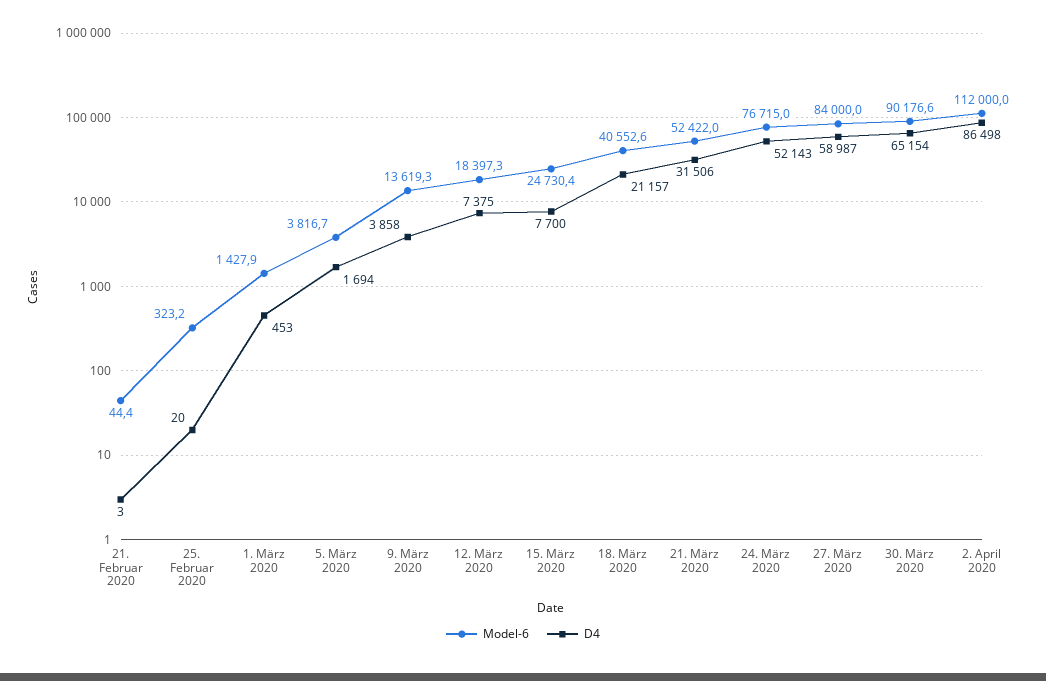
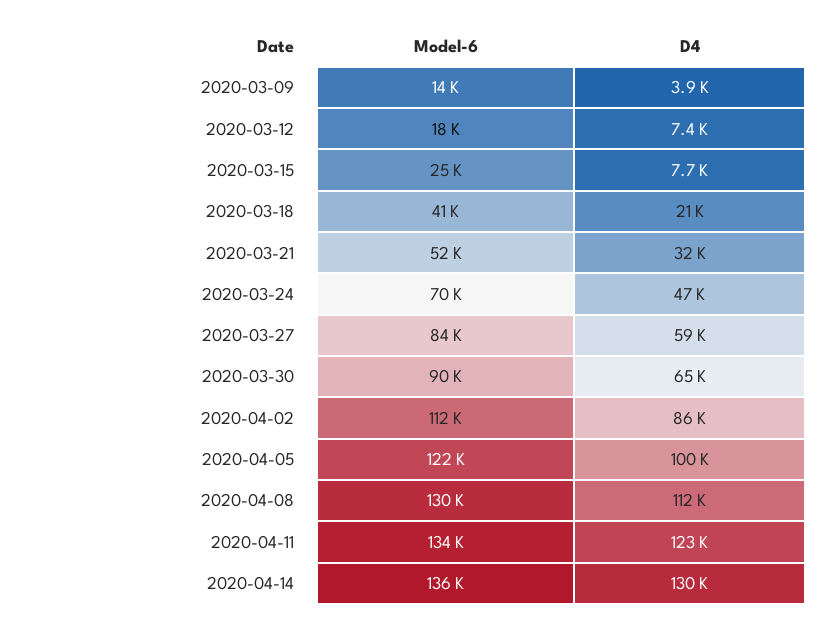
Model-6, 21. Februar 2020: 44.4 -> none
D4, 21. Februar 2020: 3 -> none
Model-6, 25. Februar 2020: 323.2 -> none
D4, 25. Februar 2020: 20 -> none
Model-6, 1. März 2020: 1427.9 -> none
D4, 1. März 2020: 453 -> none
Model-6, 5. März 2020: 3816.7 -> none
D4, 5. März 2020: 1694 -> none
Model-6, 24. März 2020: 76715 -> 70000
D4, 24. März 2020: 52143 -> 47000
Model-6, 2020-04-05: none -> 122000
D4, 2020-04-05: none -> 100000
Model-6, 2020-04-08: none -> 130000
D4, 2020-04-08: none -> 112000
Model-6, 2020-04-11: none -> 134000
D4, 2020-04-11: none -> 123000
Model-6, 2020-04-14: none -> 136000
D4, 2020-04-14: none -> 130000

